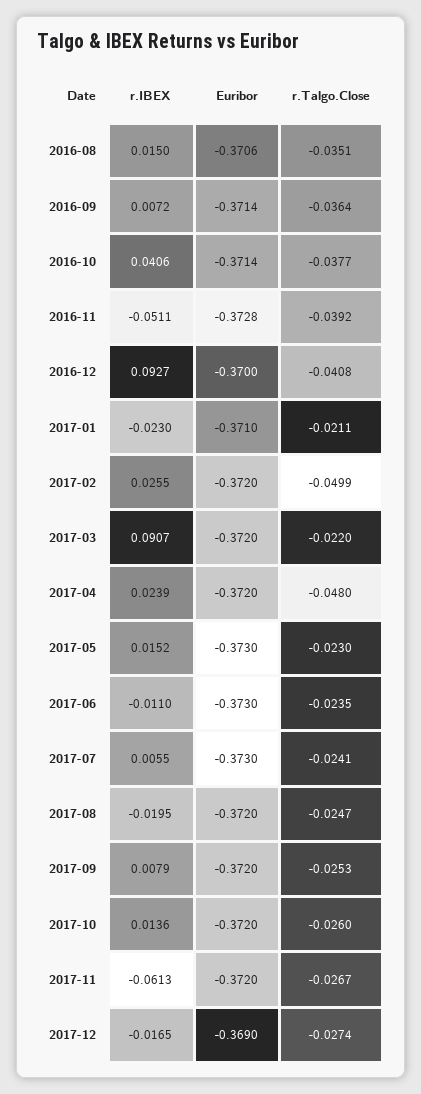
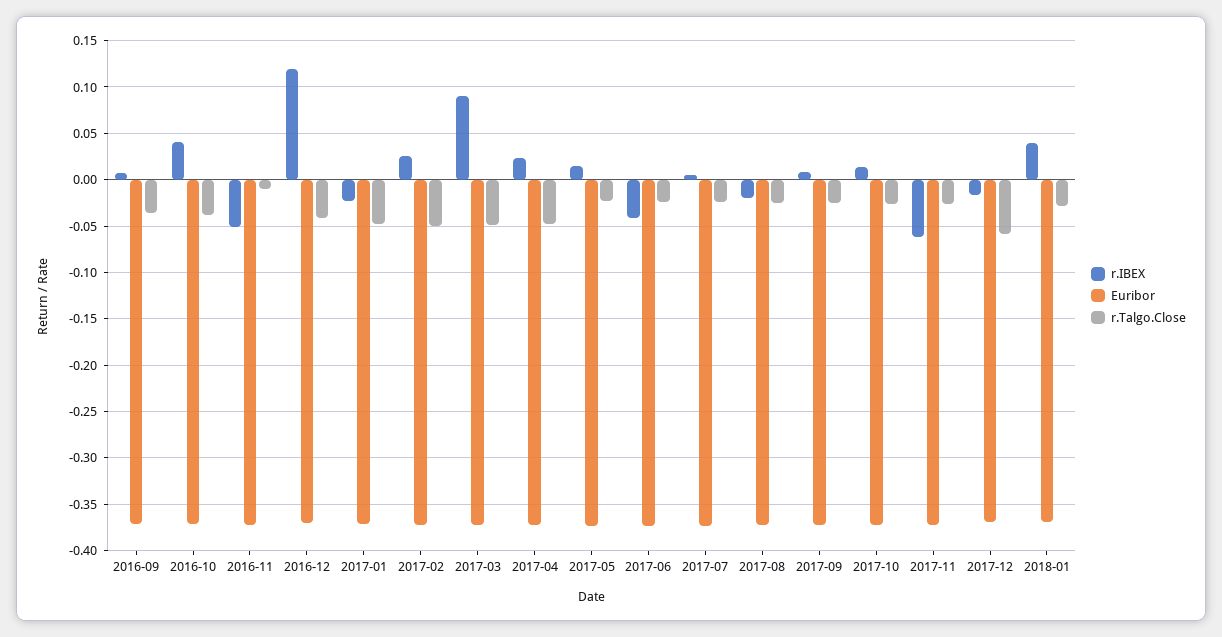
r.IBEX, 2016-08: 0.015 -> none
Euribor, 2016-08: -0.3706 -> none
r.Talgo.Close, 2016-08: -0.0351 -> none
r.Talgo.Close, 2016-11: -0.0392 -> -0.01
r.IBEX, 2016-12: 0.0927 -> 0.12
r.Talgo.Close, 2017-01: -0.0211 -> -0.05
r.Talgo.Close, 2017-03: -0.022 -> -0.05
r.IBEX, 2017-06: -0.011 -> -0.04
r.Talgo.Close, 2017-12: -0.0274 -> -0.06
r.IBEX, 2018-01: none -> 0.04
Euribor, 2018-01: none -> -0.37
r.Talgo.Close, 2018-01: none -> -0.03

